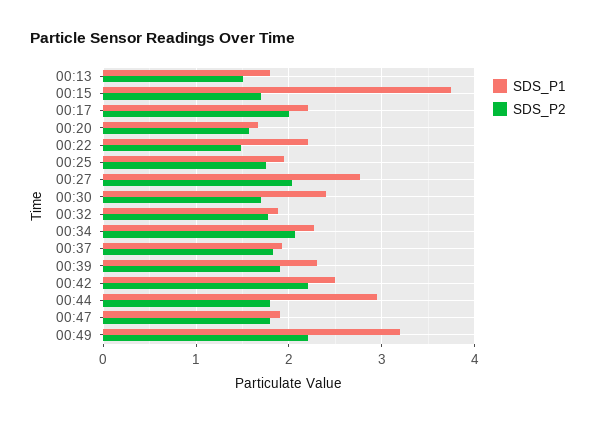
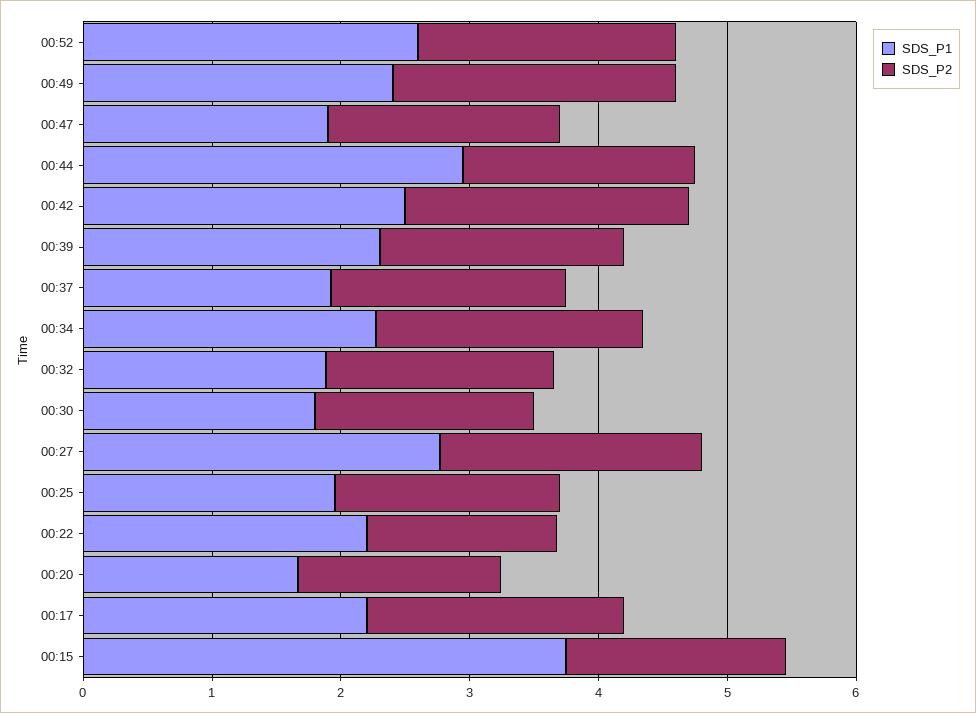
SDS_P1, 00:13: 1.8 -> none
SDS_P2, 00:13: 1.5 -> none
SDS_P1, 00:30: 2.4 -> 1.8
SDS_P1, 00:49: 3.2 -> 2.4
SDS_P1, 00:52: none -> 2.6
SDS_P2, 00:52: none -> 2

